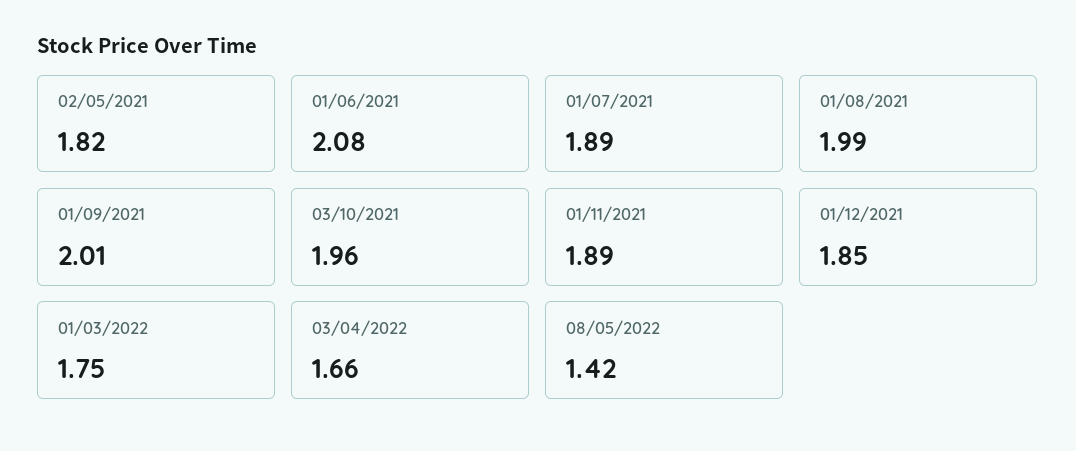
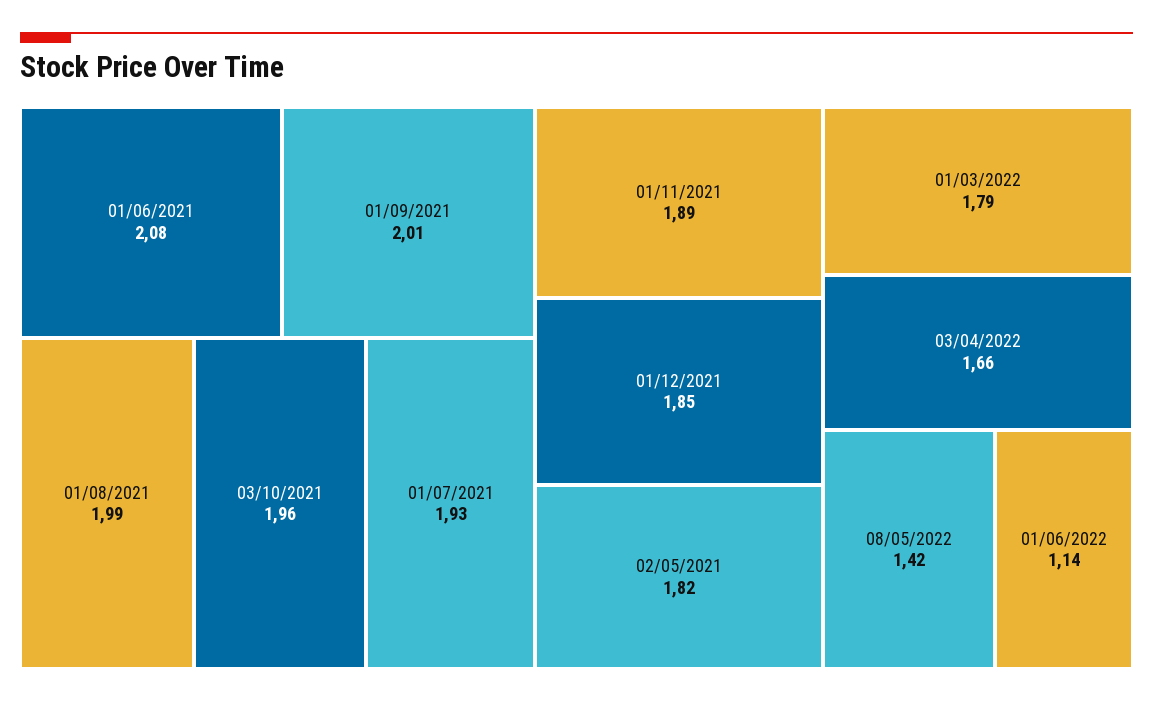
01/07/2021: 1.89 -> 1.93
01/03/2022: 1.75 -> 1.79
01/06/2022: none -> 1.14

